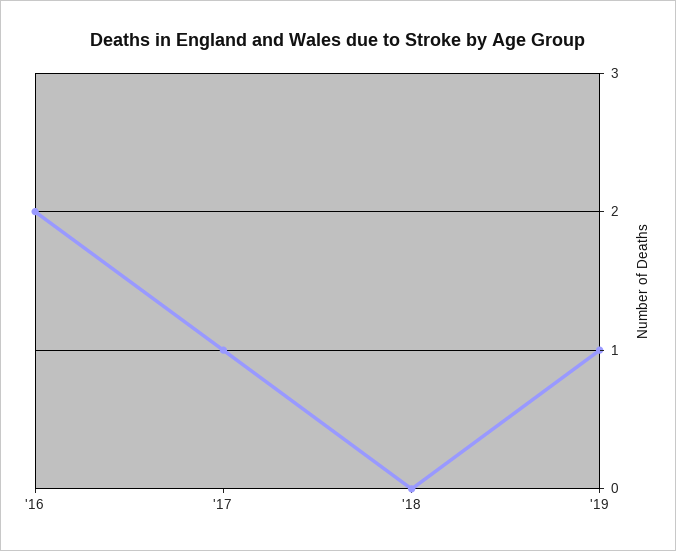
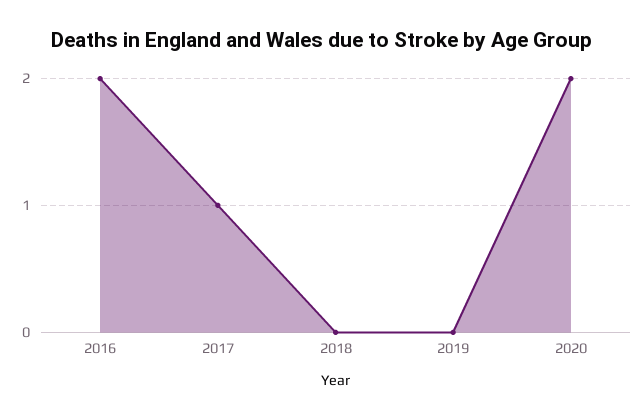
'19: 1 -> 0
2020: none -> 2

